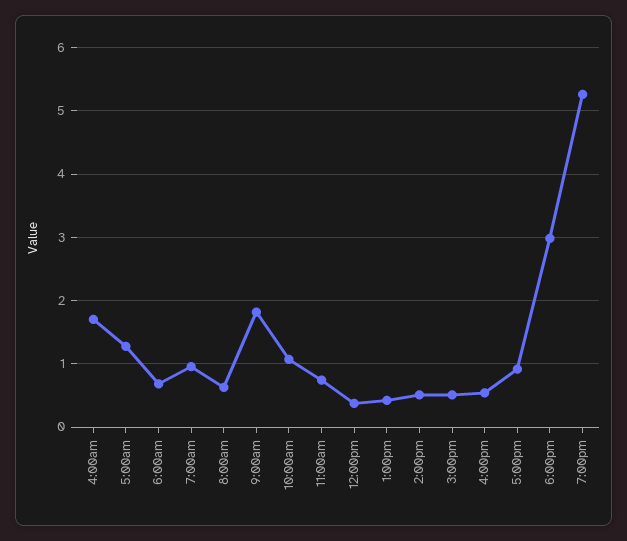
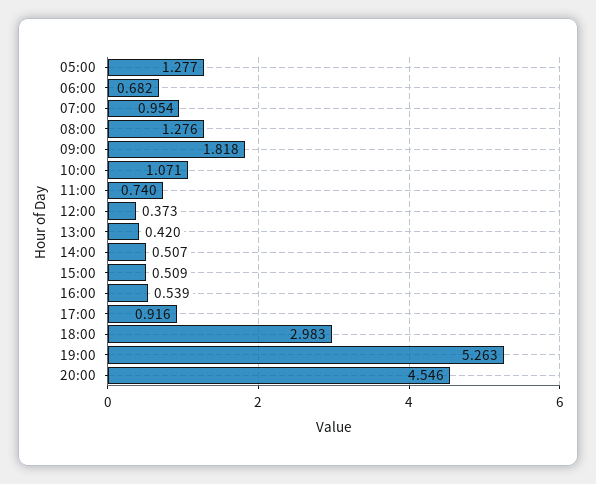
4:00am: 1.7 -> none
8:00am: 0.6 -> 1.276
20:00: none -> 4.546

